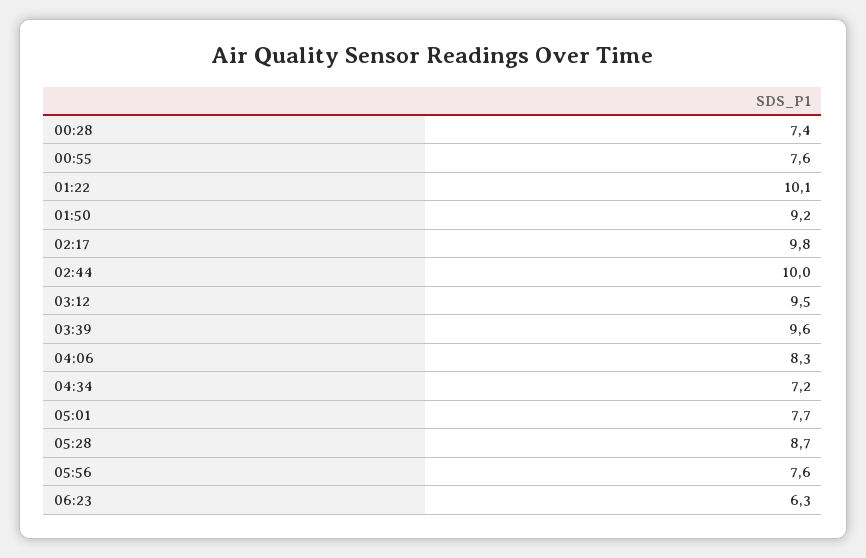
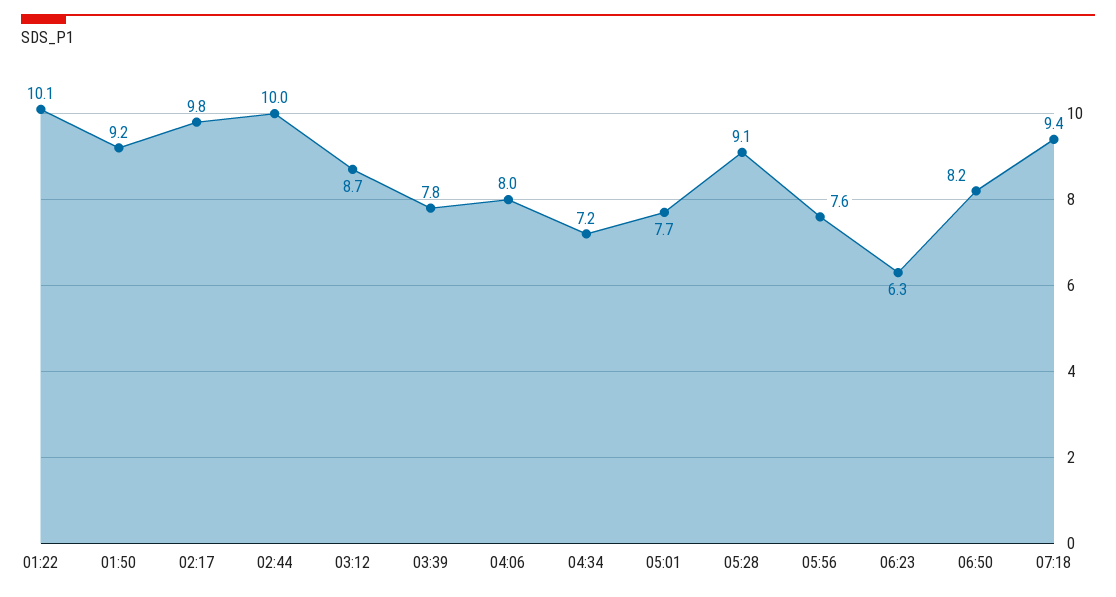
00:28: 7.4 -> none
00:55: 7.6 -> none
03:12: 9.5 -> 8.7
03:39: 9.6 -> 7.8
04:06: 8.3 -> 8
05:28: 8.7 -> 9.1
06:50: none -> 8.2
07:18: none -> 9.4

